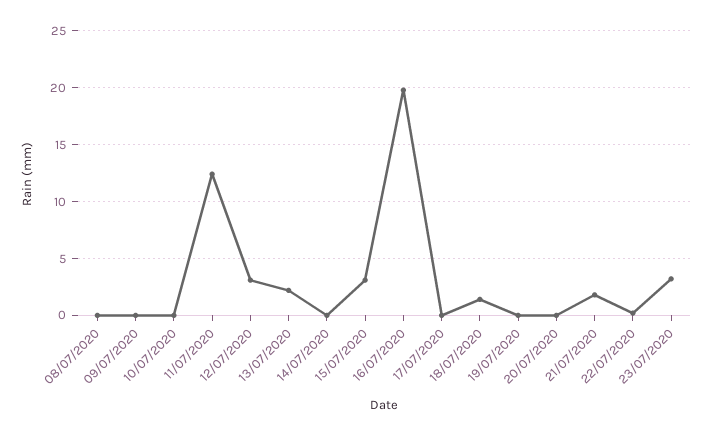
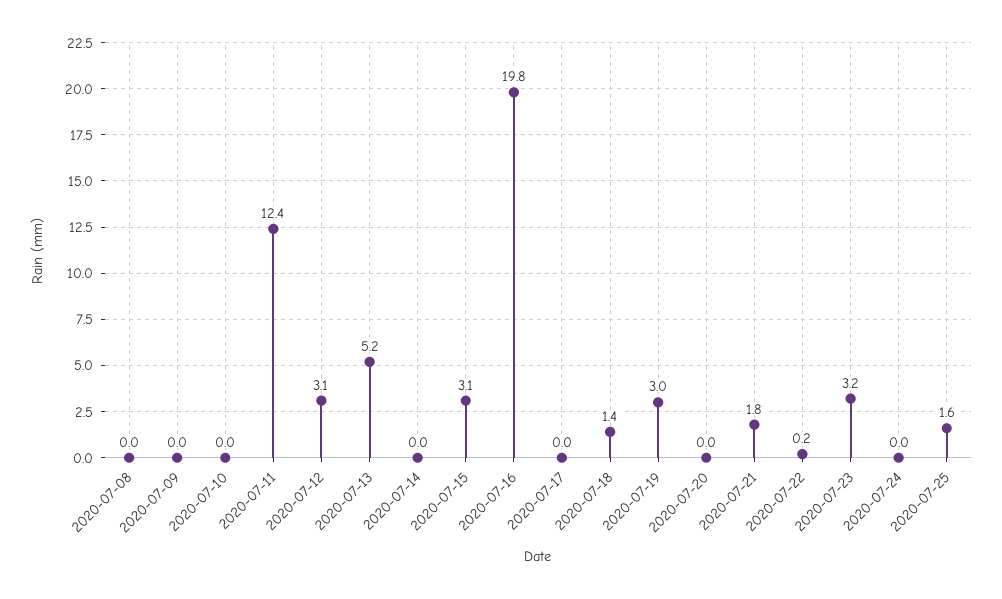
13/07/2020: 2 -> 5.2
19/07/2020: 0 -> 3
2020-07-24: none -> 0
2020-07-25: none -> 1.6

